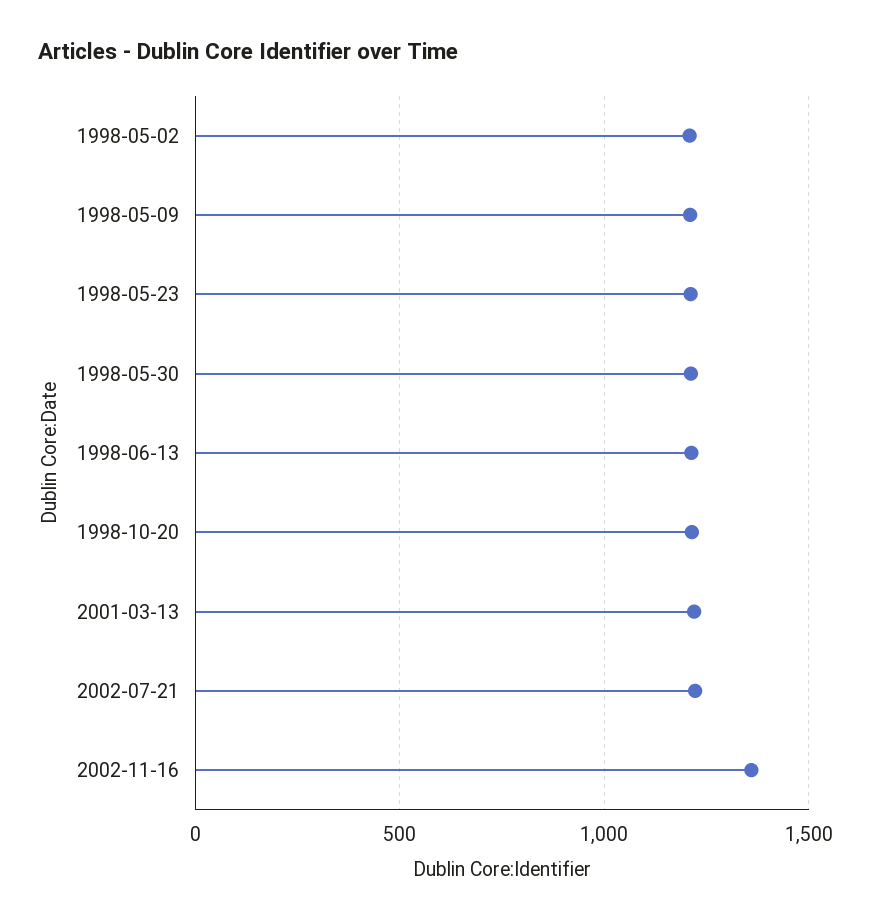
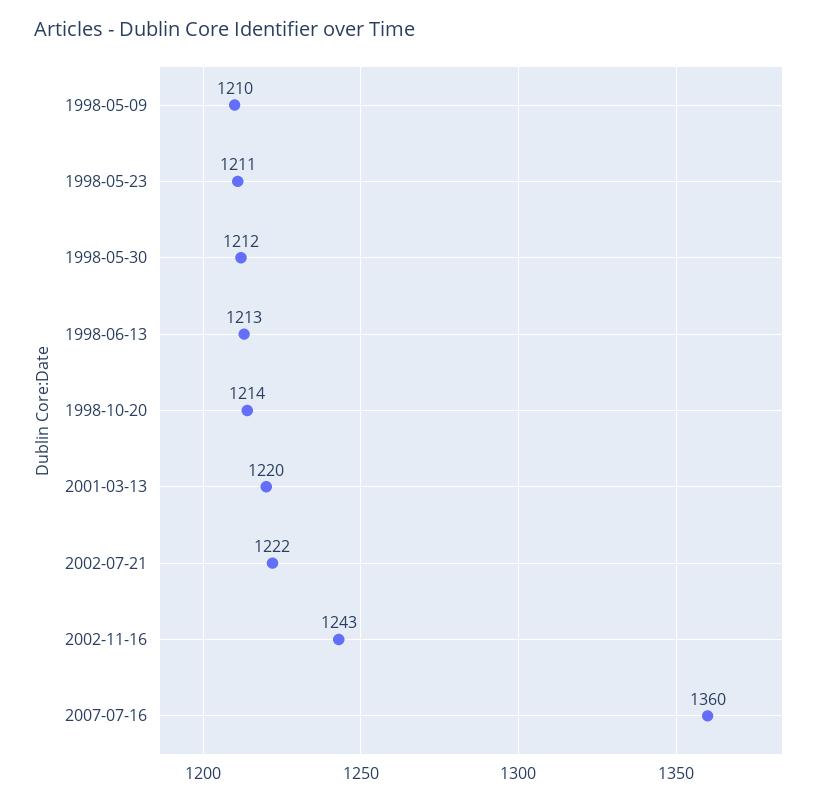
1998-05-02: 1200 -> none
2002-11-16: 1350 -> 1243
2007-07-16: none -> 1360

